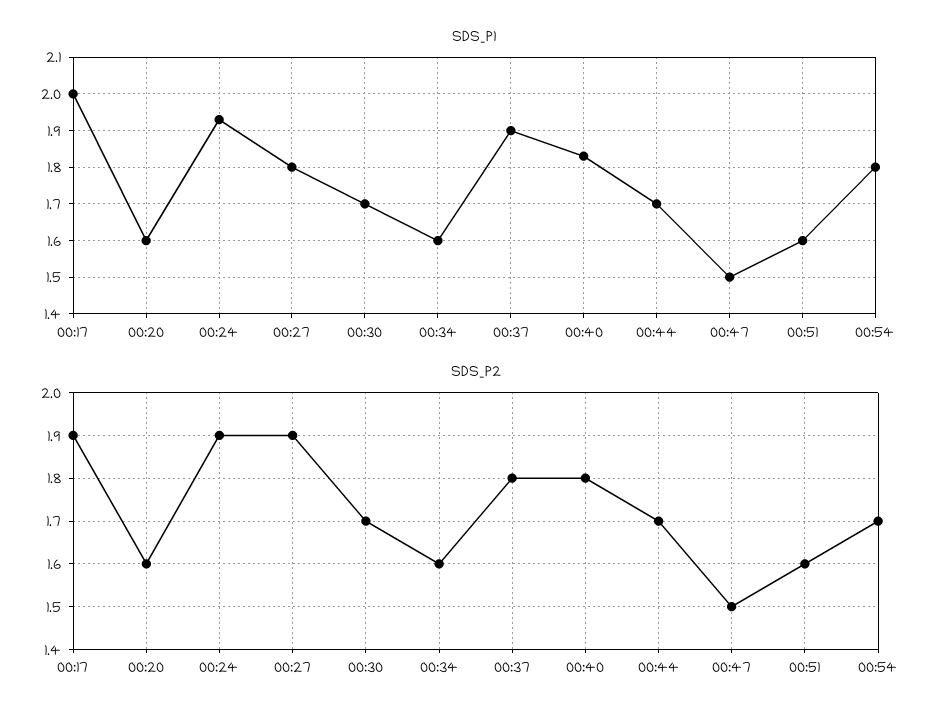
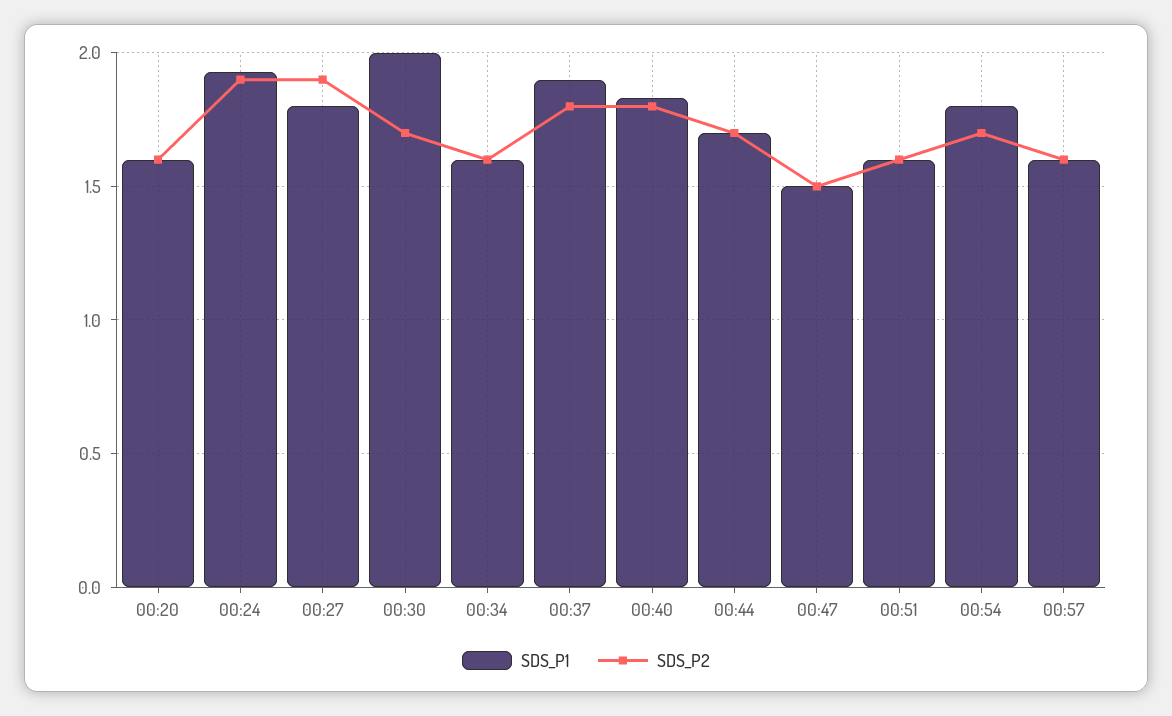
SDS_P1, 00:17: 2 -> none
SDS_P1, 00:30: 1.7 -> 2
SDS_P2, 00:17: 1.9 -> none
SDS_P1, 00:57: none -> 1.6
SDS_P2, 00:57: none -> 1.6

